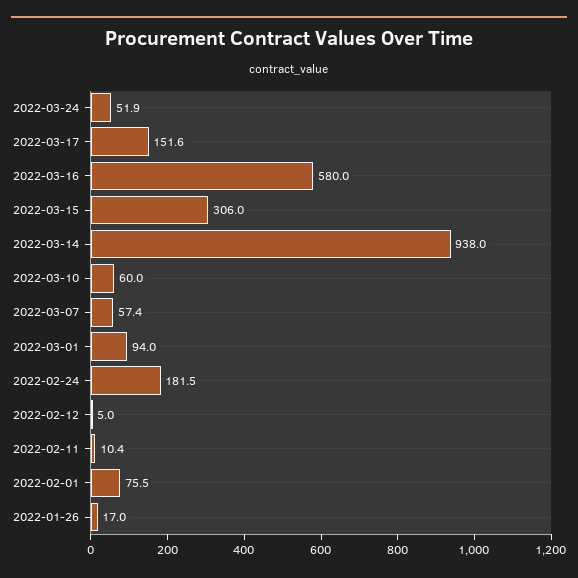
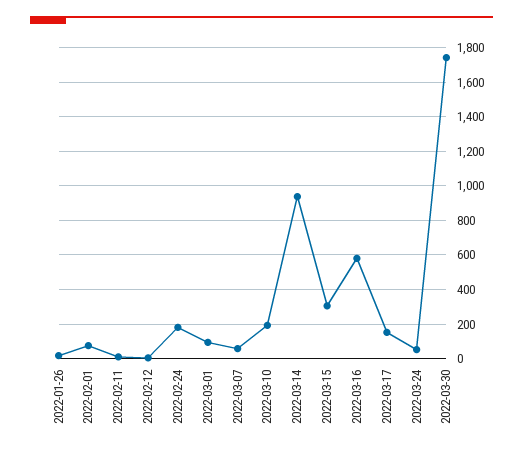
2022-03-10: 60 -> 200
2022-03-30: none -> 1750

